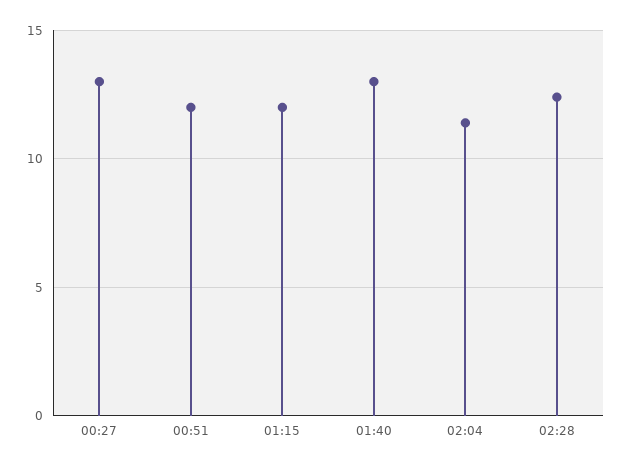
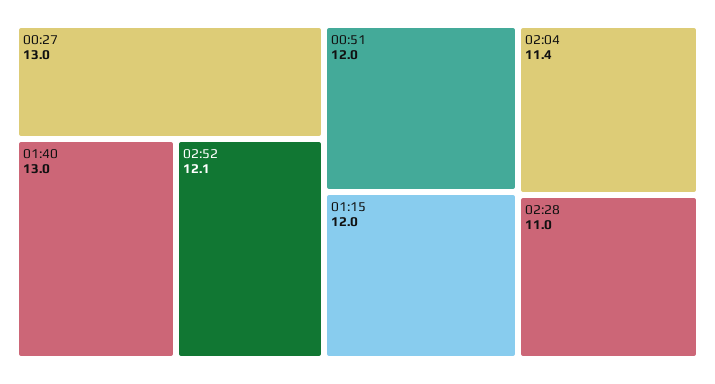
02:28: 12.5 -> 11
02:52: none -> 12.1

